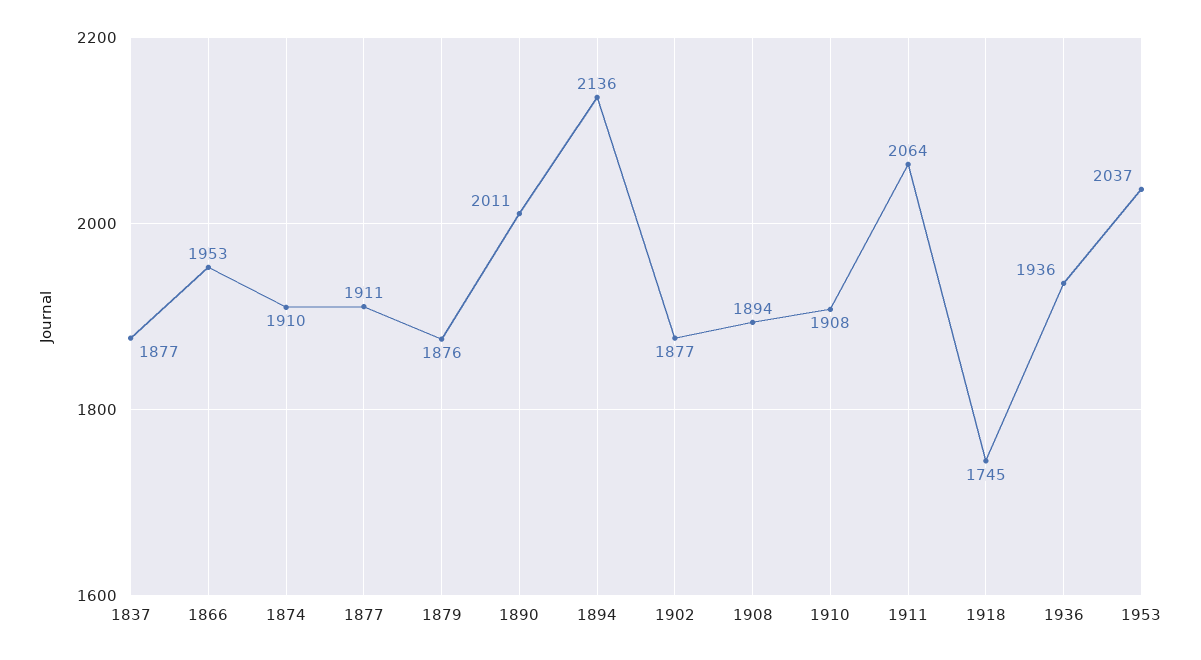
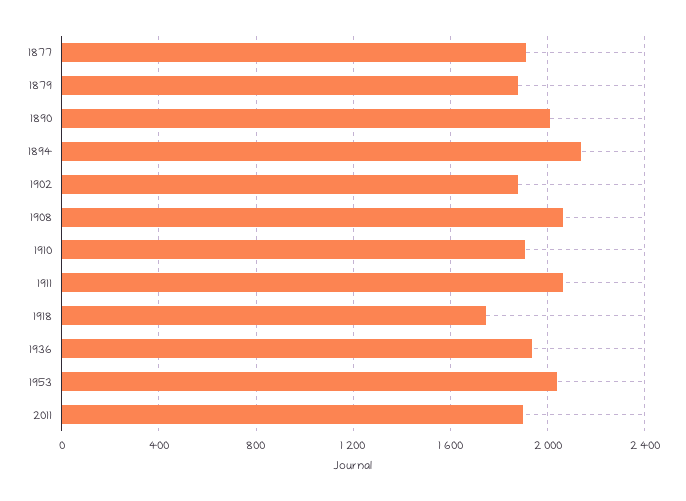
1837: 1877 -> none
1866: 1953 -> none
1874: 1910 -> none
1908: 1894 -> 2050
2011: none -> 1900

